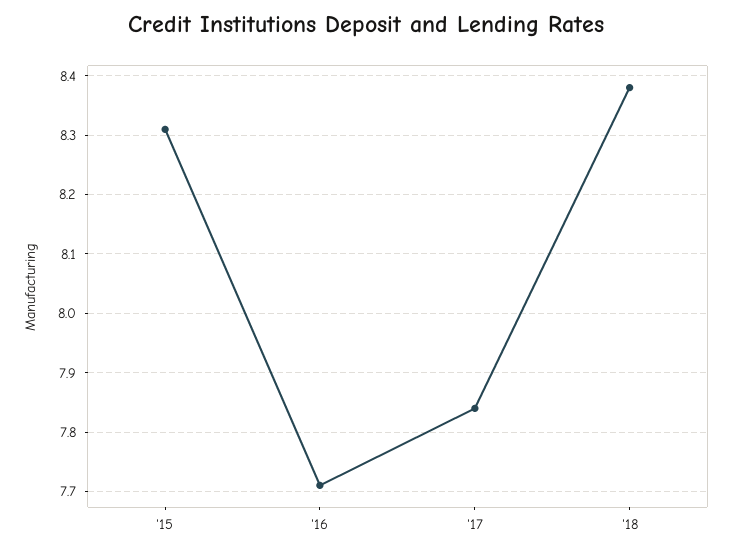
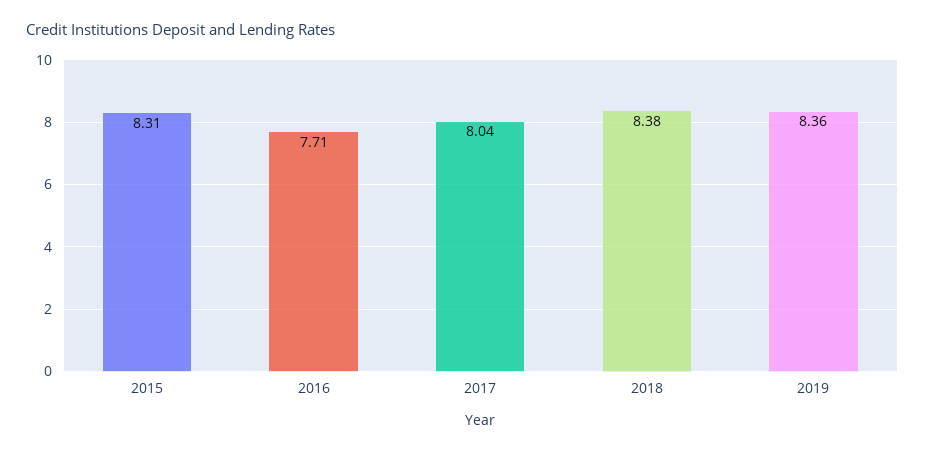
'17: 7.85 -> 8.04
2019: none -> 8.36

